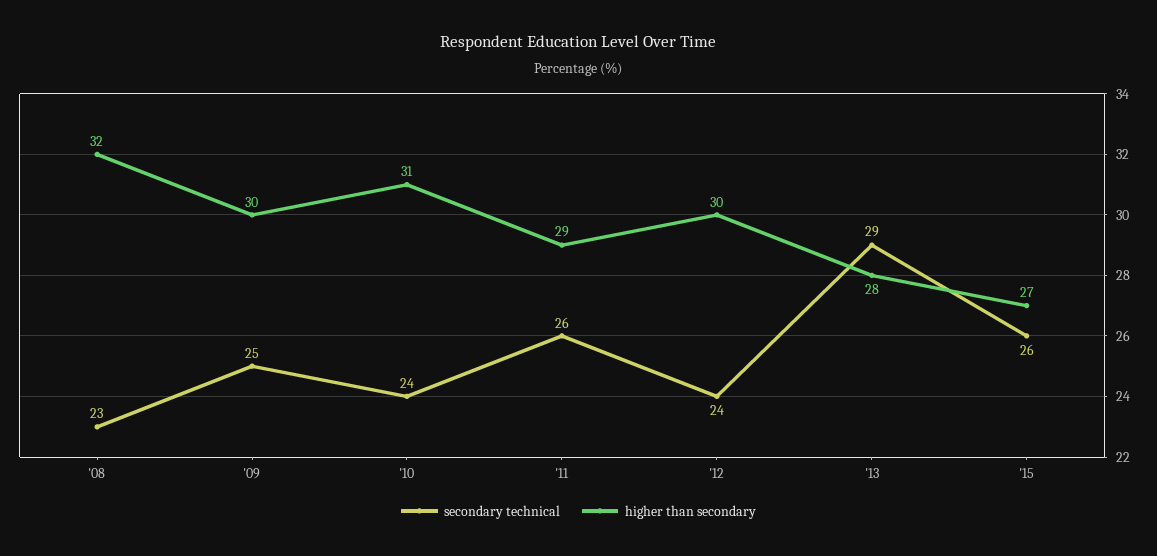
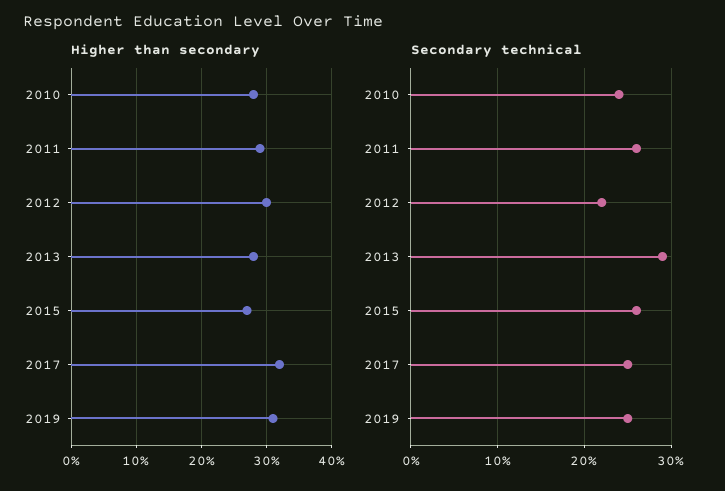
secondary technical, '08: 23 -> none
higher than secondary, '08: 32 -> none
secondary technical, '09: 25 -> none
higher than secondary, '09: 30 -> none
higher than secondary, '10: 31 -> 28
secondary technical, '12: 24 -> 22
higher than secondary, 2017: none -> 32
higher than secondary, 2019: none -> 31
secondary technical, 2017: none -> 25
secondary technical, 2019: none -> 25

